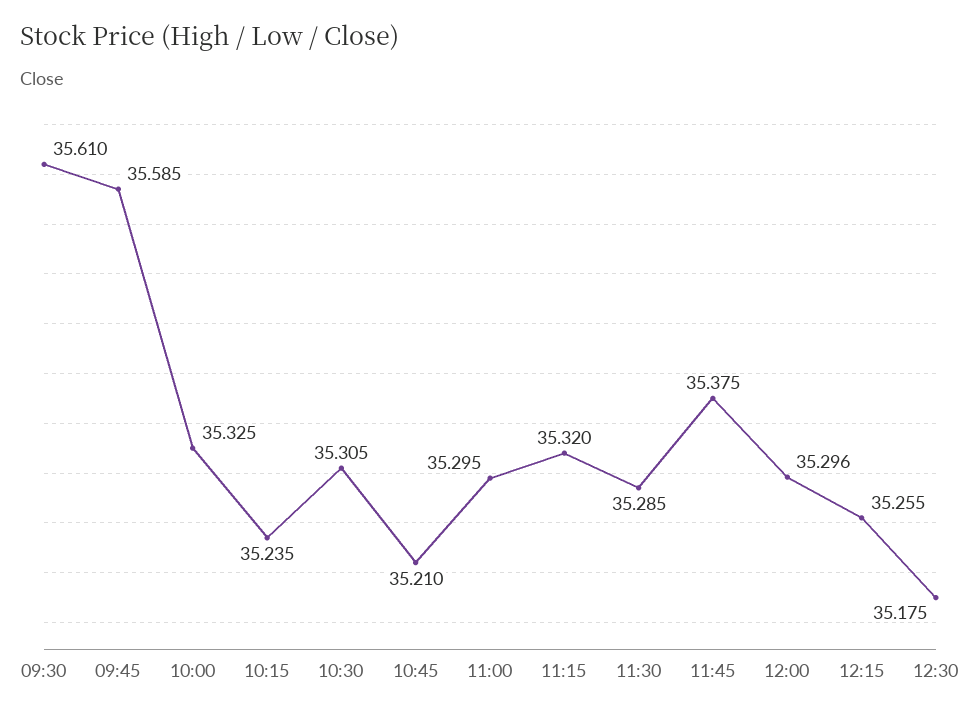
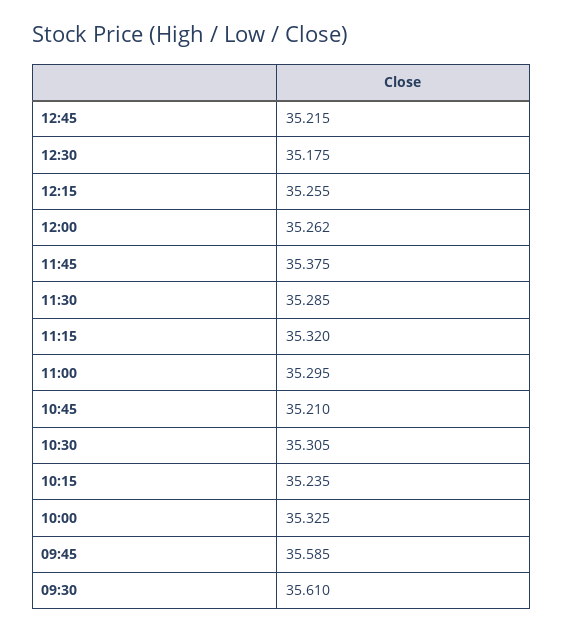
12:00: 35.296 -> 35.262
12:45: none -> 35.215

